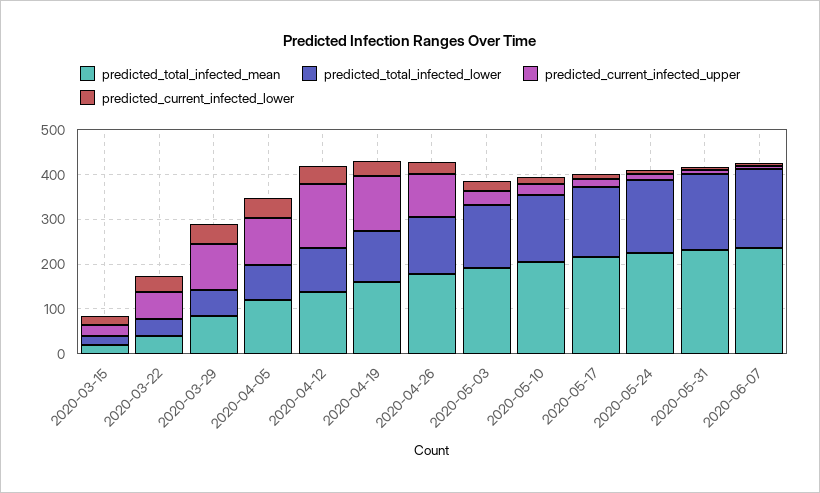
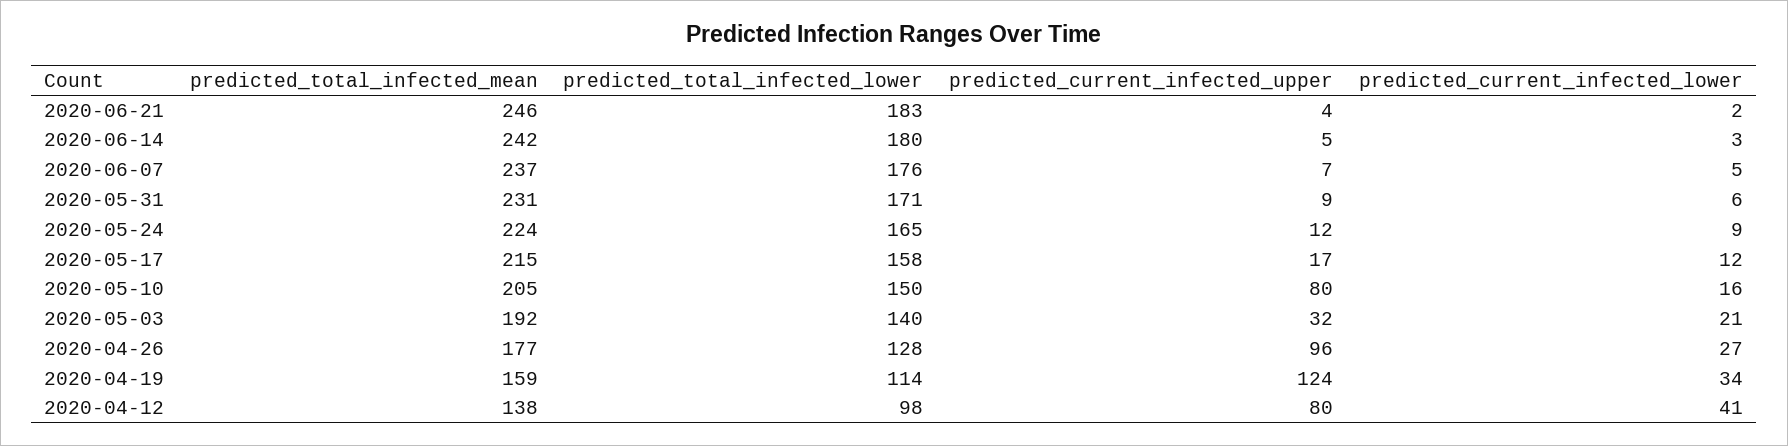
predicted_total_infected_mean, 2020-03-15: 20 -> none
predicted_total_infected_lower, 2020-03-15: 20 -> none
predicted_current_infected_upper, 2020-03-15: 20 -> none
predicted_current_infected_lower, 2020-03-15: 20 -> none
predicted_total_infected_mean, 2020-03-22: 40 -> none
predicted_total_infected_lower, 2020-03-22: 40 -> none
predicted_current_infected_upper, 2020-03-22: 60 -> none
predicted_current_infected_lower, 2020-03-22: 40 -> none
predicted_total_infected_mean, 2020-03-29: 80 -> none
predicted_total_infected_lower, 2020-03-29: 60 -> none
predicted_current_infected_upper, 2020-03-29: 100 -> none
predicted_current_infected_lower, 2020-03-29: 40 -> none
predicted_total_infected_mean, 2020-04-05: 120 -> none
predicted_total_infected_lower, 2020-04-05: 80 -> none
predicted_current_infected_upper, 2020-04-05: 100 -> none
predicted_current_infected_lower, 2020-04-05: 40 -> none
predicted_current_infected_upper, 2020-04-12: 140 -> 80
predicted_current_infected_upper, 2020-05-10: 20 -> 80
predicted_total_infected_mean, 2020-06-21: none -> 246
predicted_total_infected_lower, 2020-06-21: none -> 183
predicted_current_infected_upper, 2020-06-21: none -> 4
predicted_current_infected_lower, 2020-06-21: none -> 2
predicted_total_infected_mean, 2020-06-14: none -> 242
predicted_total_infected_lower, 2020-06-14: none -> 180
predicted_current_infected_upper, 2020-06-14: none -> 5
predicted_current_infected_lower, 2020-06-14: none -> 3

